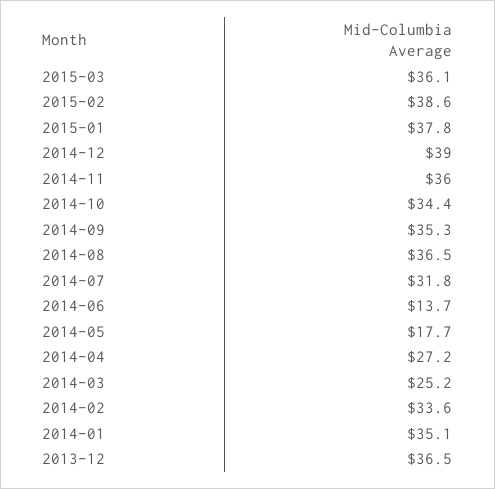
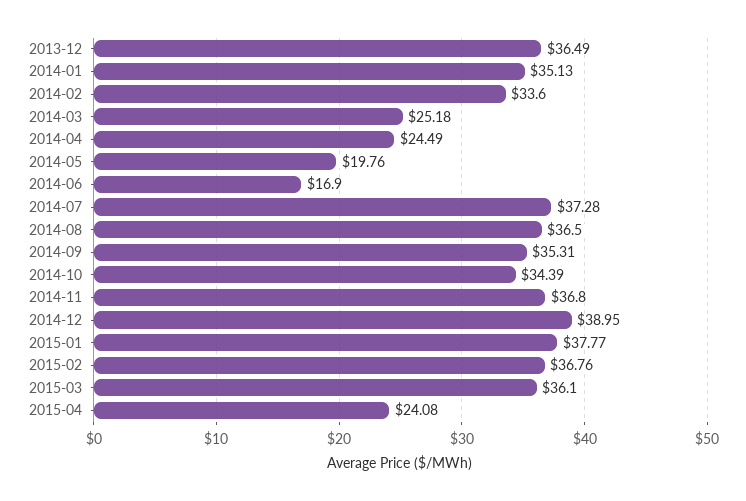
2015-02: 38.6 -> 36.76
2014-11: 36 -> 36.8
2014-07: 31.8 -> 37.28
2014-06: 13.7 -> 16.9
2014-05: 17.7 -> 19.76
2014-04: 27.2 -> 24.49
2015-04: none -> 24.08

